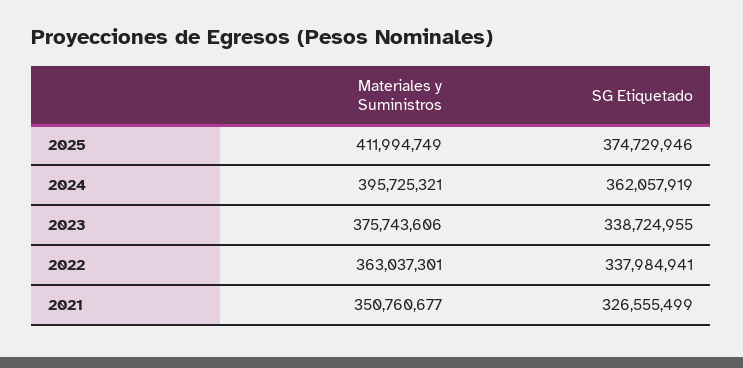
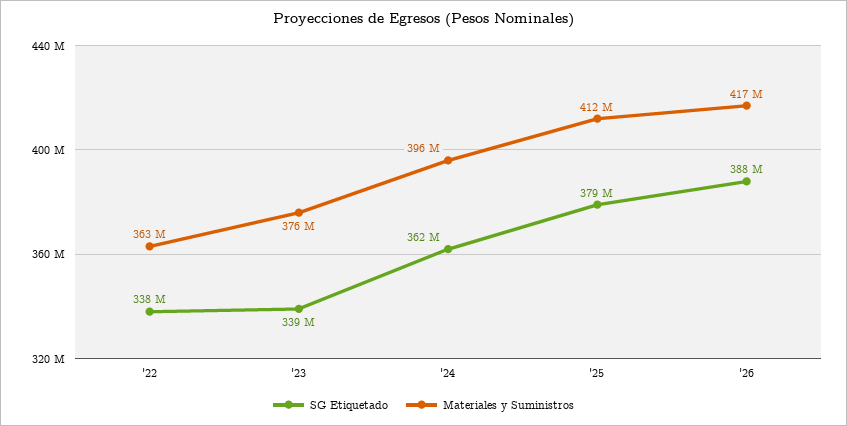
SG Etiquetado, 2025: 374729946 -> 379000000
Materiales y Suministros, 2021: 350760677 -> none
SG Etiquetado, 2021: 326555499 -> none
SG Etiquetado, '26: none -> 388000000
Materiales y Suministros, '26: none -> 417000000

